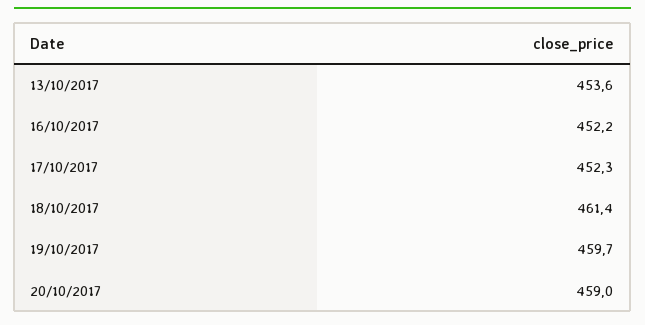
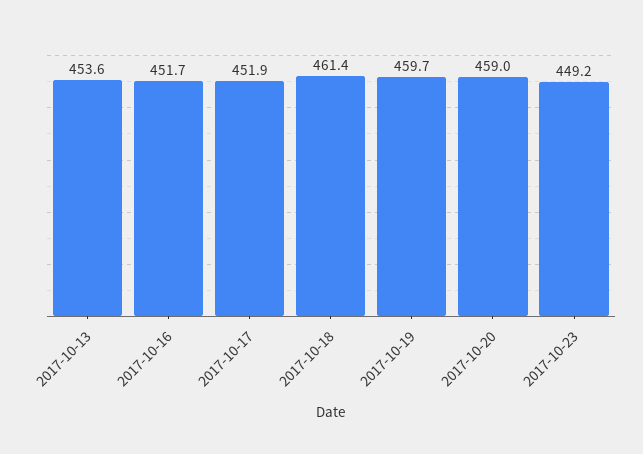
16/10/2017: 452.2 -> 451.7
17/10/2017: 452.3 -> 451.9
2017-10-23: none -> 449.2

